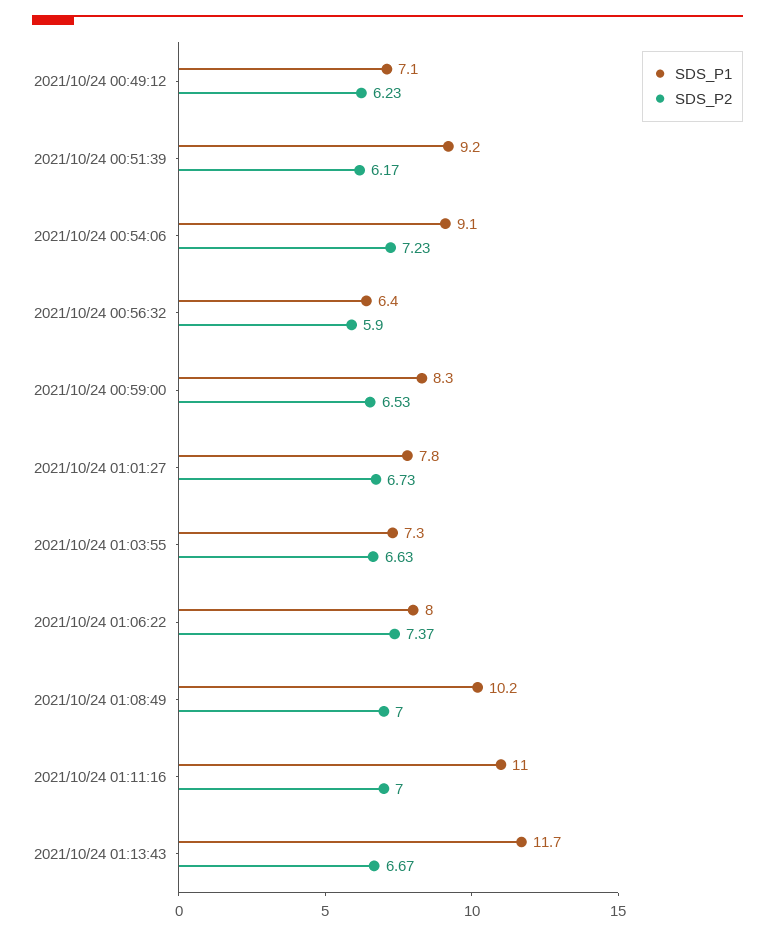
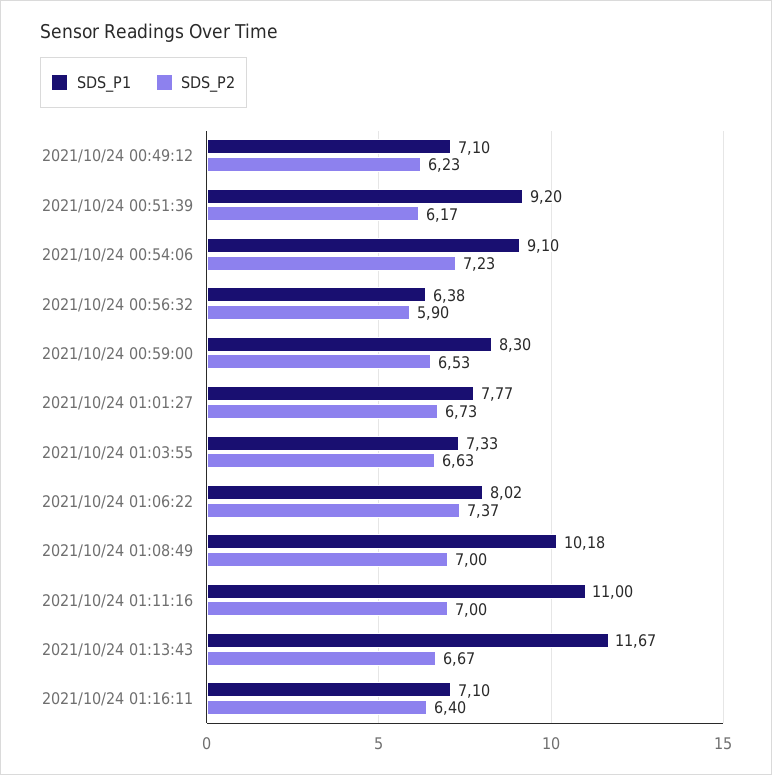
SDS_P1, 2021/10/24 01:16:11: none -> 7.1
SDS_P2, 2021/10/24 01:16:11: none -> 6.4

